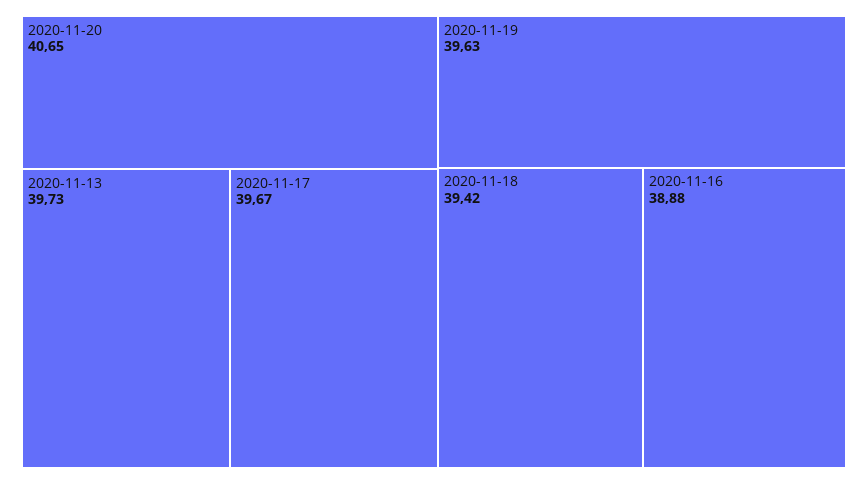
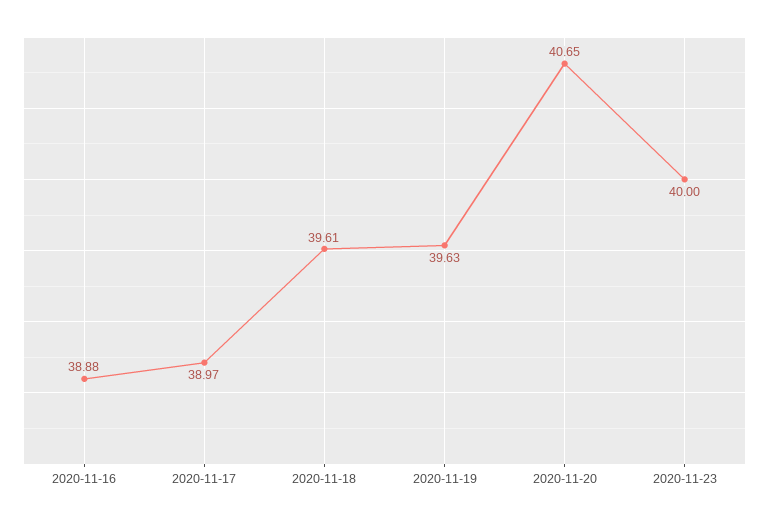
2020-11-13: 39.73 -> none
2020-11-17: 39.67 -> 38.97
2020-11-18: 39.42 -> 39.61
2020-11-23: none -> 40

